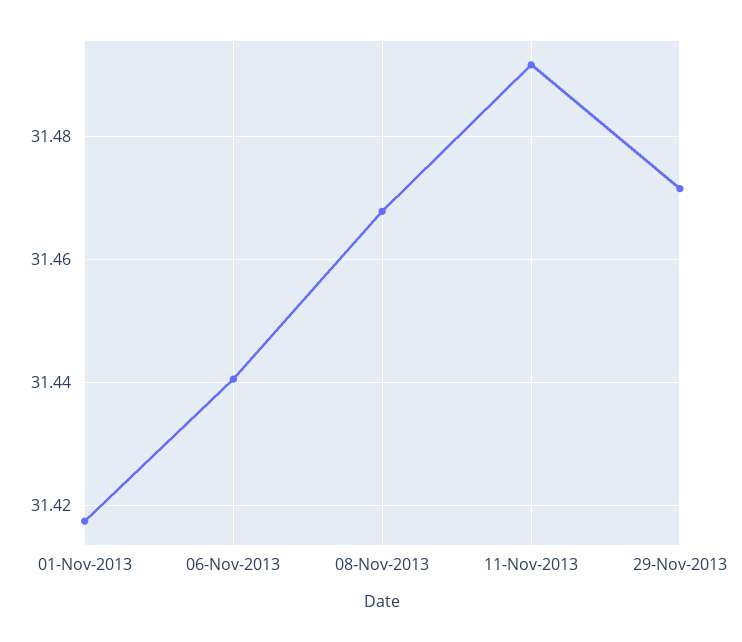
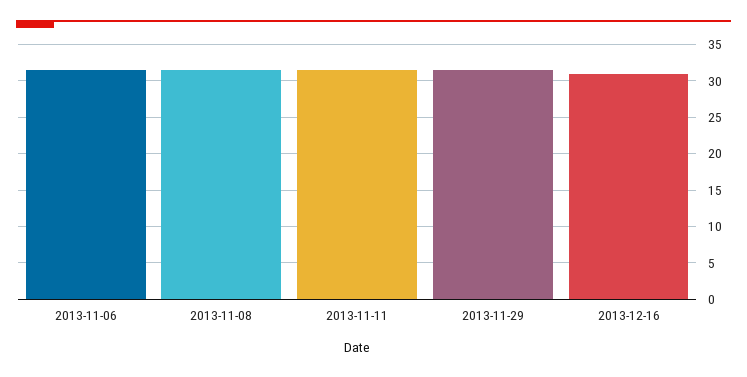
01-Nov-2013: 31.418 -> none
2013-12-16: none -> 31

